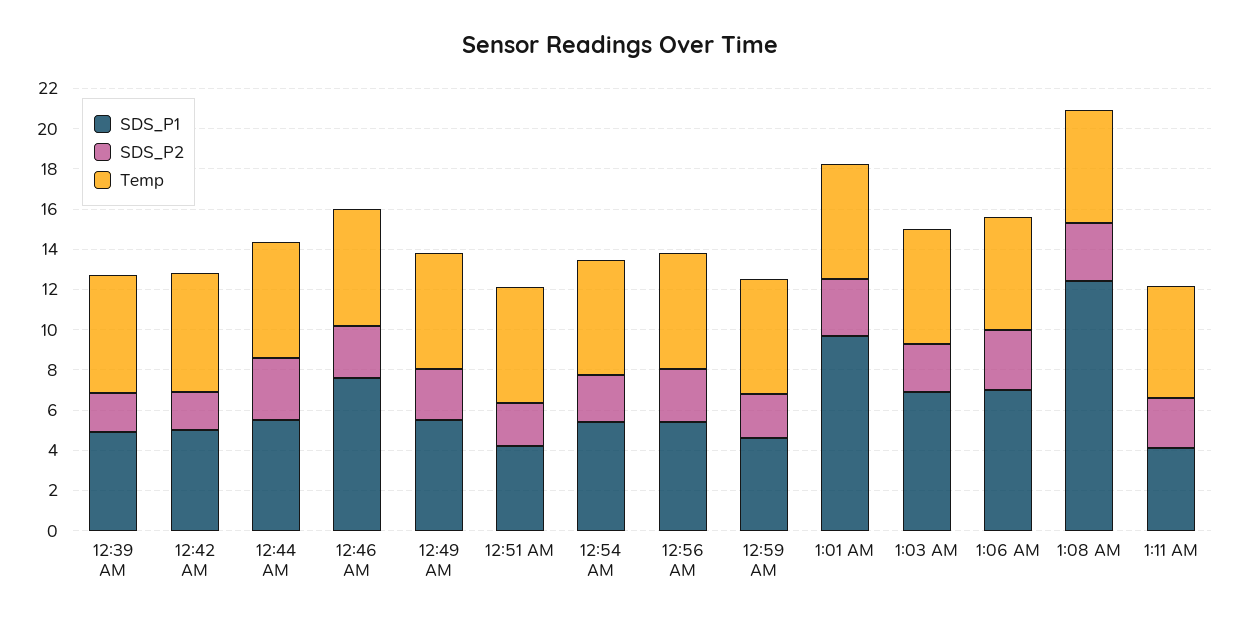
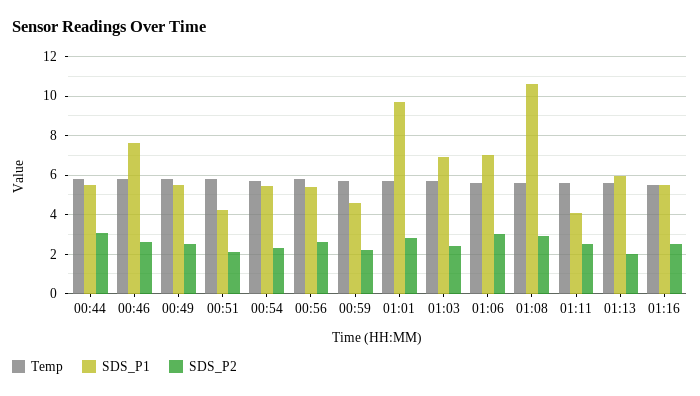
SDS_P1, 12:39 AM: 5 -> none
SDS_P2, 12:39 AM: 2 -> none
Temp, 12:39 AM: 6 -> none
SDS_P1, 12:42 AM: 5 -> none
SDS_P2, 12:42 AM: 2 -> none
Temp, 12:42 AM: 6 -> none
SDS_P1, 1:08 AM: 12.5 -> 10.5
Temp, 01:13: none -> 5.5
SDS_P1, 01:13: none -> 6
SDS_P2, 01:13: none -> 2
Temp, 01:16: none -> 5.5
SDS_P1, 01:16: none -> 5.5
SDS_P2, 01:16: none -> 2.5

